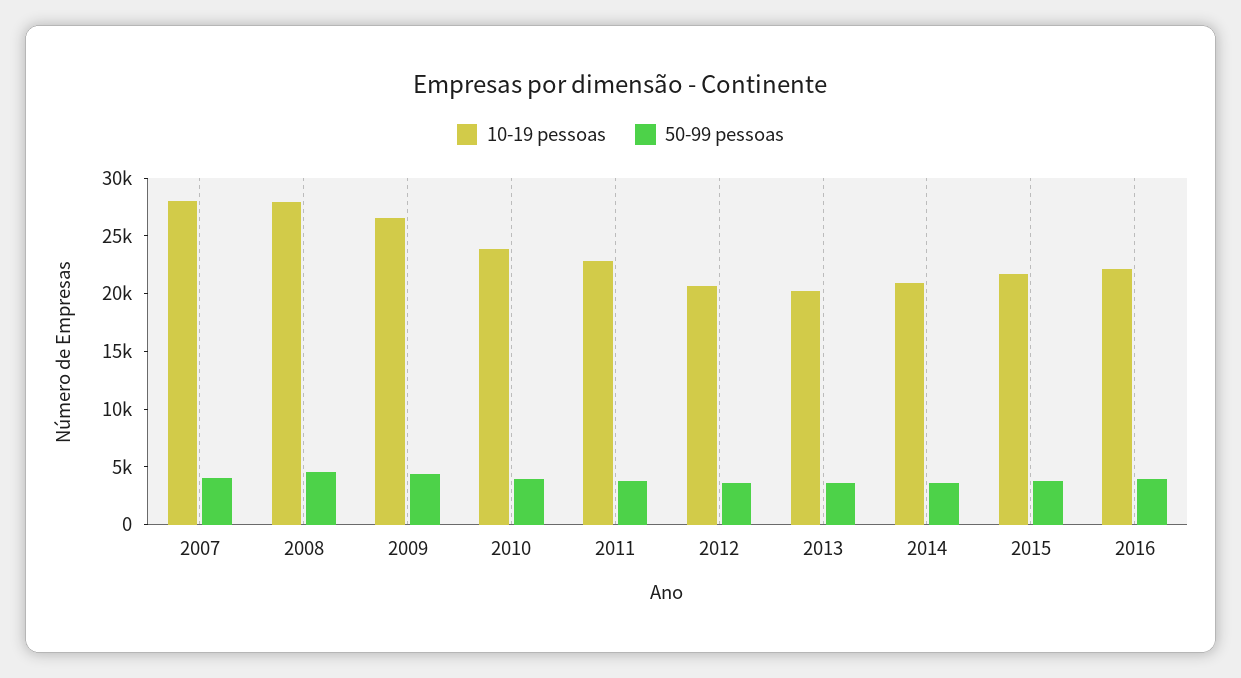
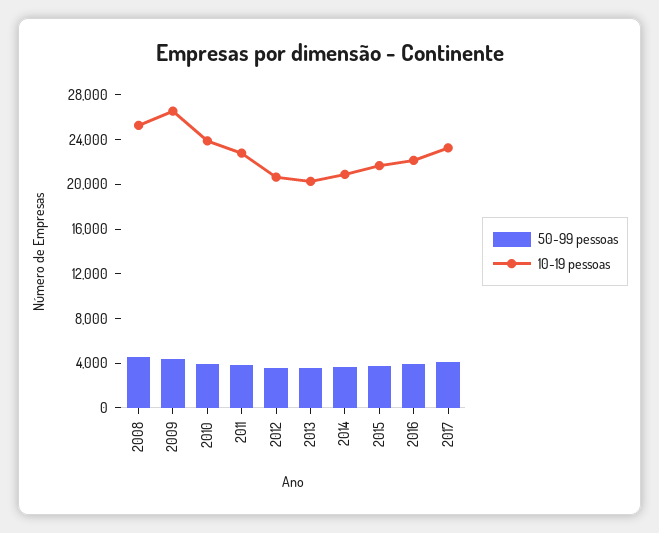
10-19 pessoas, 2007: 28000 -> none
50-99 pessoas, 2007: 4000 -> none
10-19 pessoas, 2008: 28000 -> 25000
50-99 pessoas, 2017: none -> 4000
10-19 pessoas, 2017: none -> 23000

